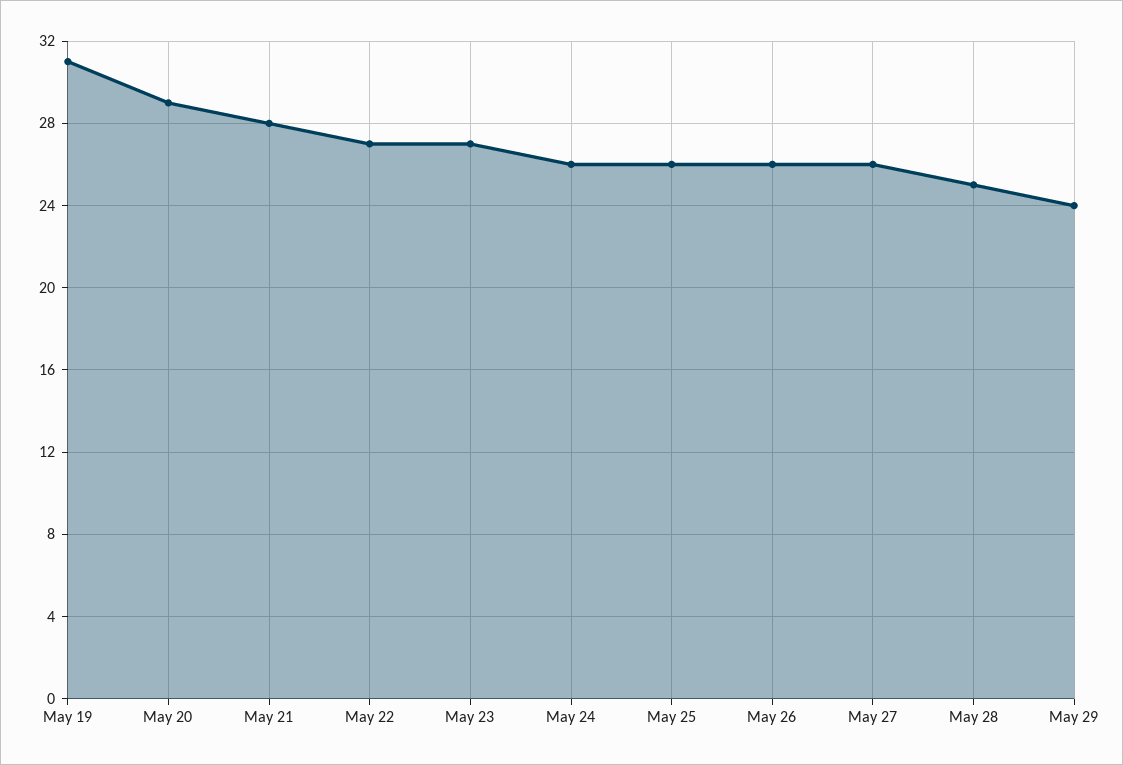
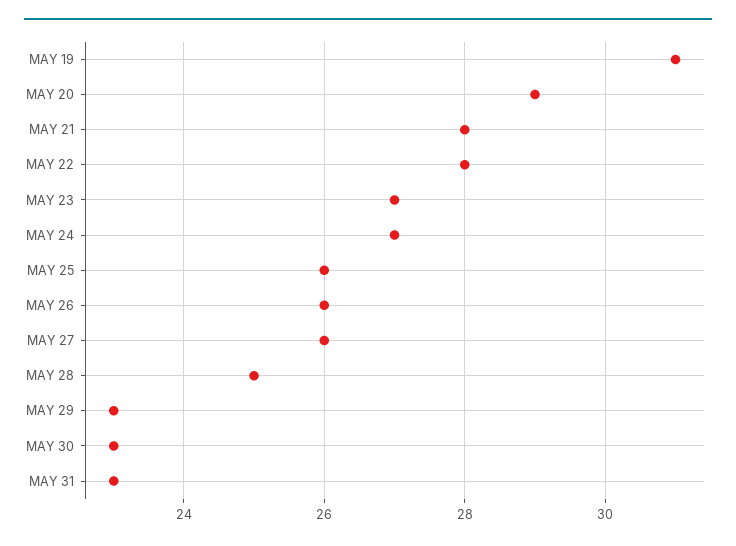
May 22: 27 -> 28
May 24: 26 -> 27
May 29: 24 -> 23
MAY 30: none -> 23
MAY 31: none -> 23

